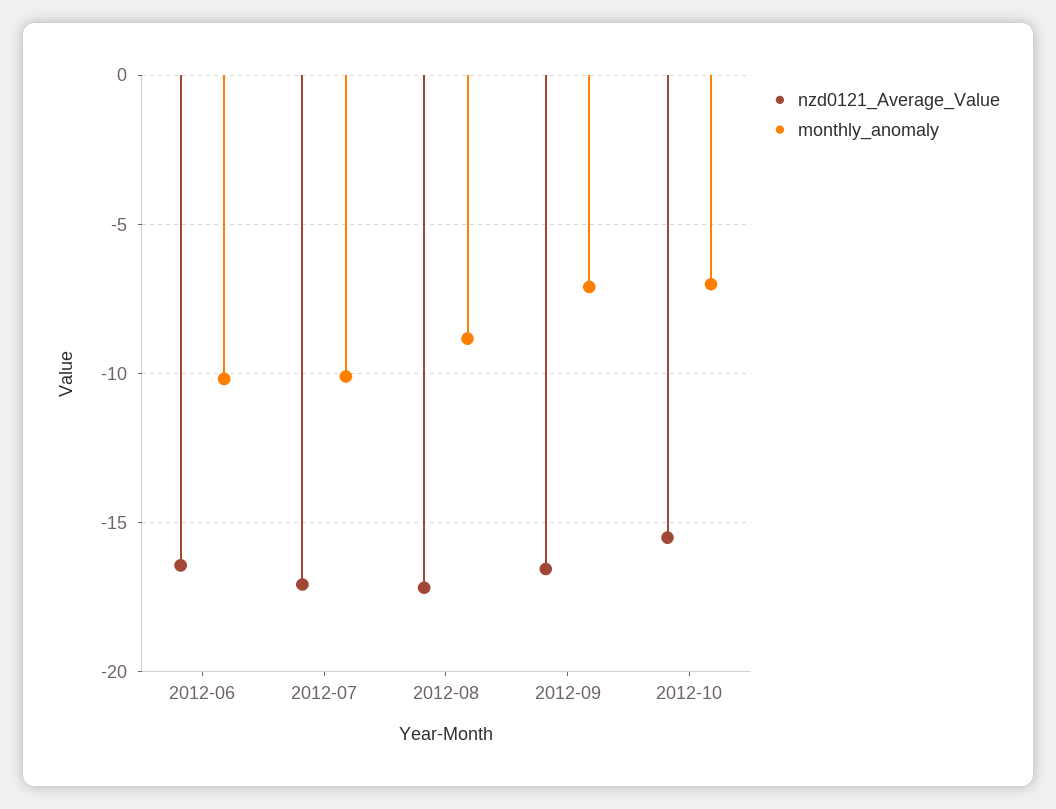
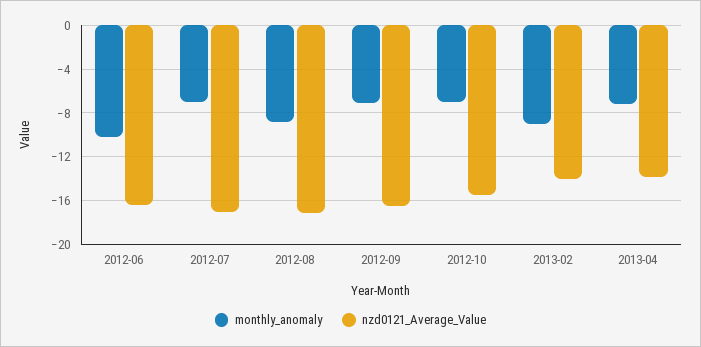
monthly_anomaly, 2012-07: -10 -> -7
monthly_anomaly, 2013-02: none -> -9
nzd0121_Average_Value, 2013-02: none -> -14
monthly_anomaly, 2013-04: none -> -7
nzd0121_Average_Value, 2013-04: none -> -14

